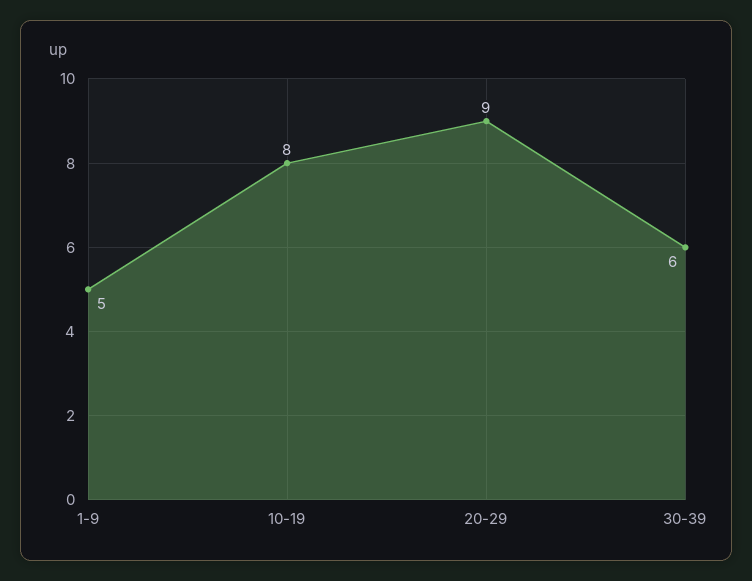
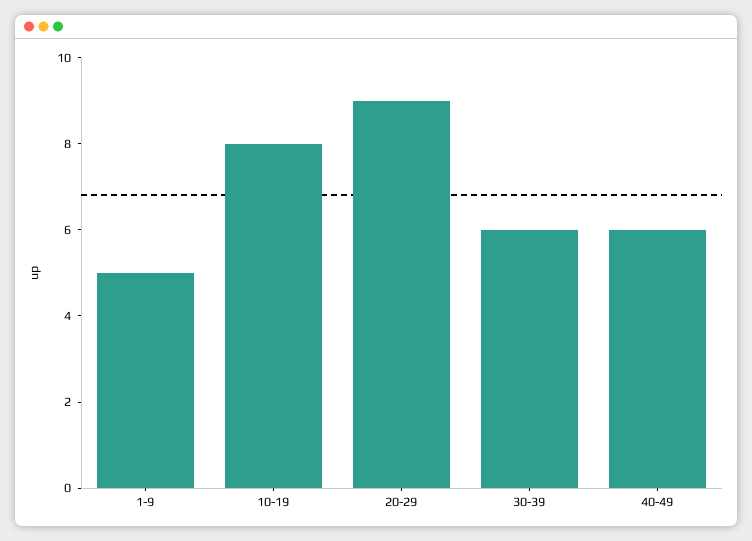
40-49: none -> 6

